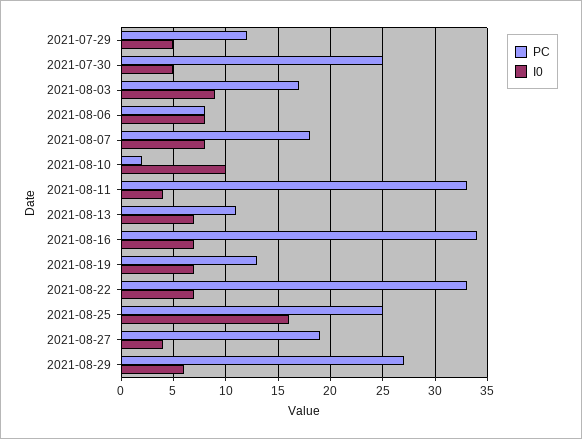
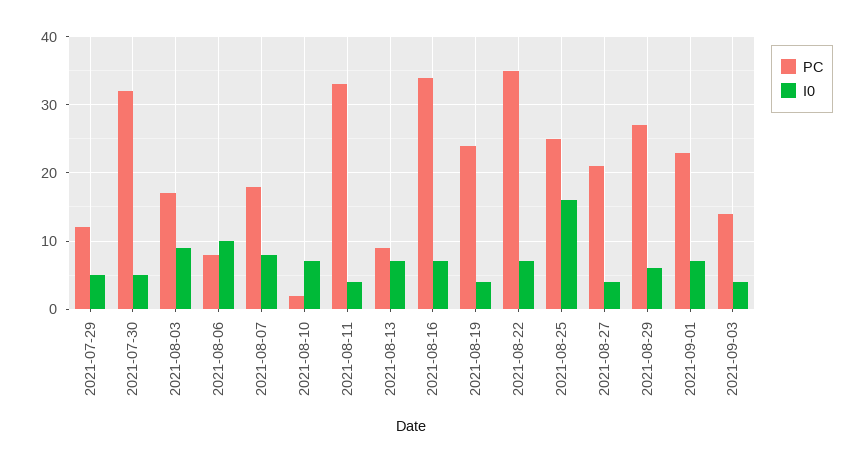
PC, 2021-07-30: 25 -> 32
I0, 2021-08-06: 8 -> 10
I0, 2021-08-10: 10 -> 7
PC, 2021-08-13: 11 -> 9
PC, 2021-08-19: 13 -> 24
I0, 2021-08-19: 7 -> 4
PC, 2021-08-22: 33 -> 35
PC, 2021-08-27: 19 -> 21
PC, 2021-09-01: none -> 23
I0, 2021-09-01: none -> 7
PC, 2021-09-03: none -> 14
I0, 2021-09-03: none -> 4

